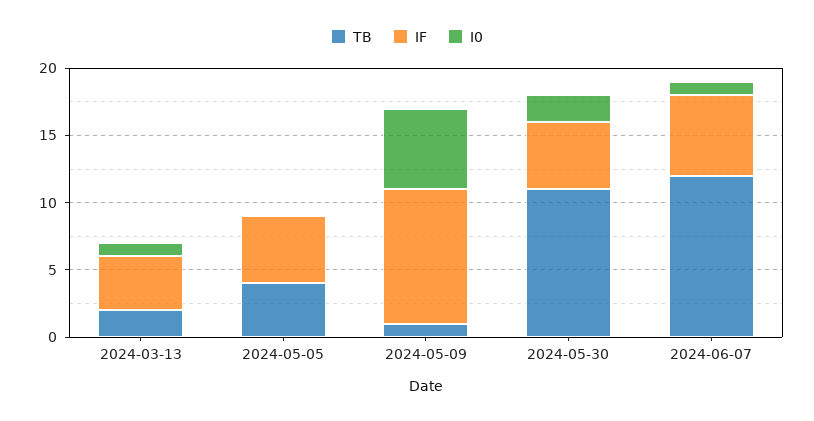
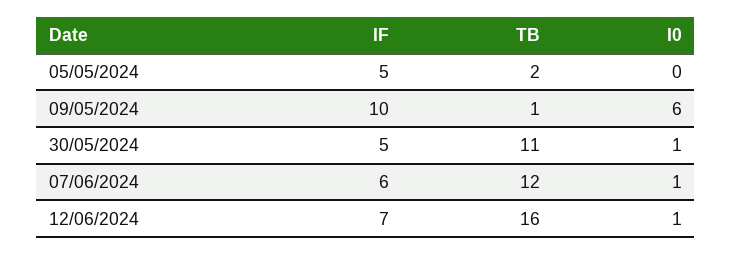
TB, 2024-03-13: 2 -> none
IF, 2024-03-13: 4 -> none
I0, 2024-03-13: 1 -> none
TB, 2024-05-05: 4 -> 2
I0, 2024-05-30: 2 -> 1
IF, 12/06/2024: none -> 7
TB, 12/06/2024: none -> 16
I0, 12/06/2024: none -> 1

